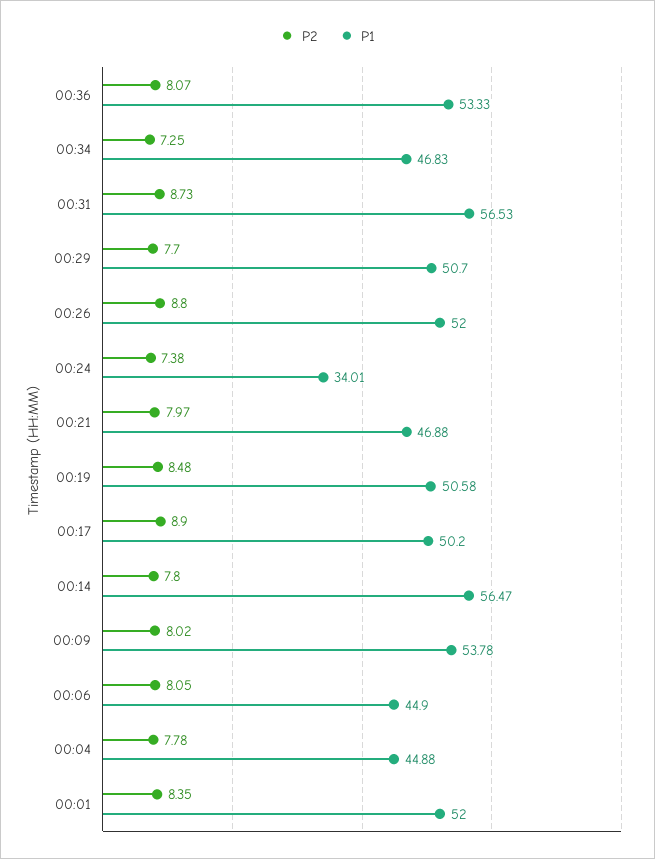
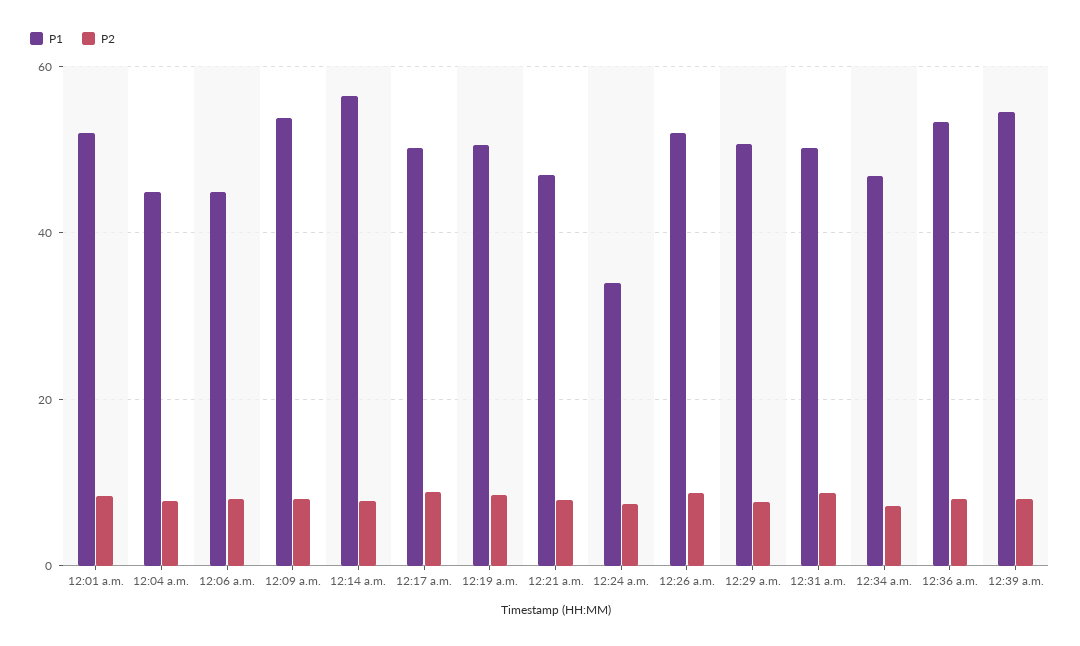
P1, 00:31: 56.53 -> 50
P1, 12:39 a.m.: none -> 54
P2, 12:39 a.m.: none -> 8

